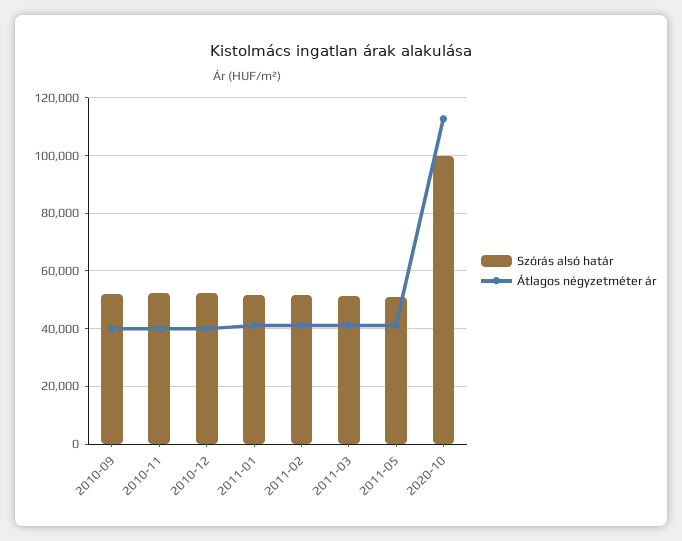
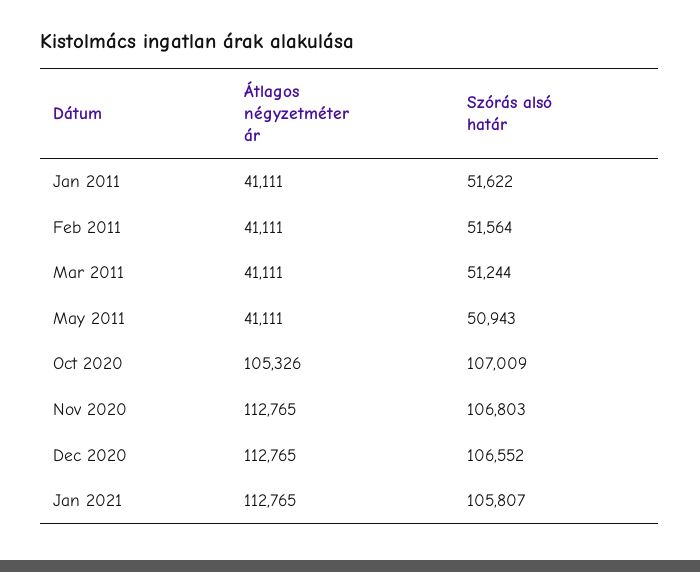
Szórás alsó határ, 2010-09: 52500 -> none
Átlagos négyzetméter ár, 2010-09: 40000 -> none
Szórás alsó határ, 2010-11: 52500 -> none
Átlagos négyzetméter ár, 2010-11: 40000 -> none
Szórás alsó határ, 2010-12: 52500 -> none
Átlagos négyzetméter ár, 2010-12: 40000 -> none
Szórás alsó határ, 2020-10: 100000 -> 107009
Átlagos négyzetméter ár, 2020-10: 112500 -> 105326
Átlagos négyzetméter ár, Nov 2020: none -> 112765
Szórás alsó határ, Nov 2020: none -> 106803
Átlagos négyzetméter ár, Dec 2020: none -> 112765
Szórás alsó határ, Dec 2020: none -> 106552
Átlagos négyzetméter ár, Jan 2021: none -> 112765
Szórás alsó határ, Jan 2021: none -> 105807

